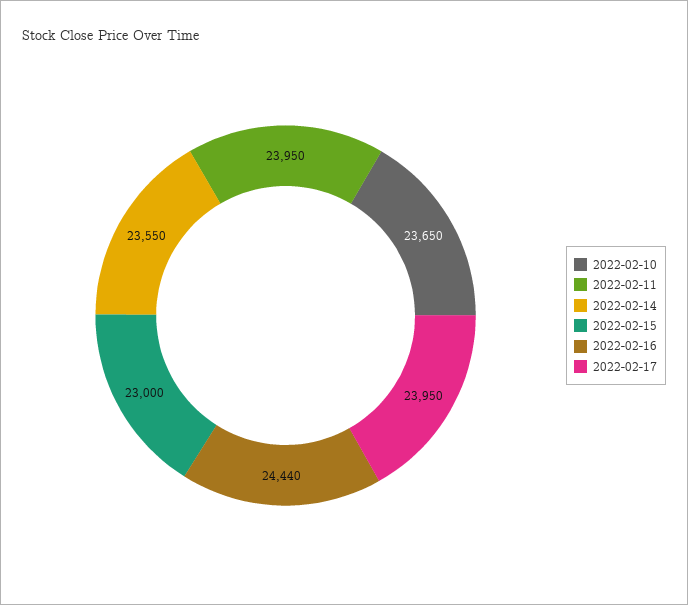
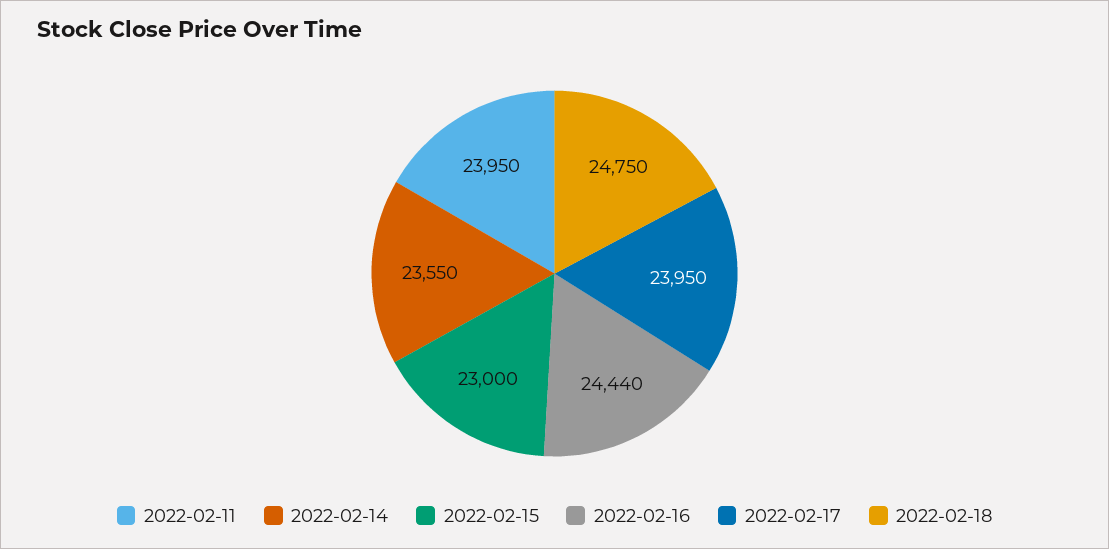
2022-02-10: 23650 -> none
2022-02-18: none -> 24750

